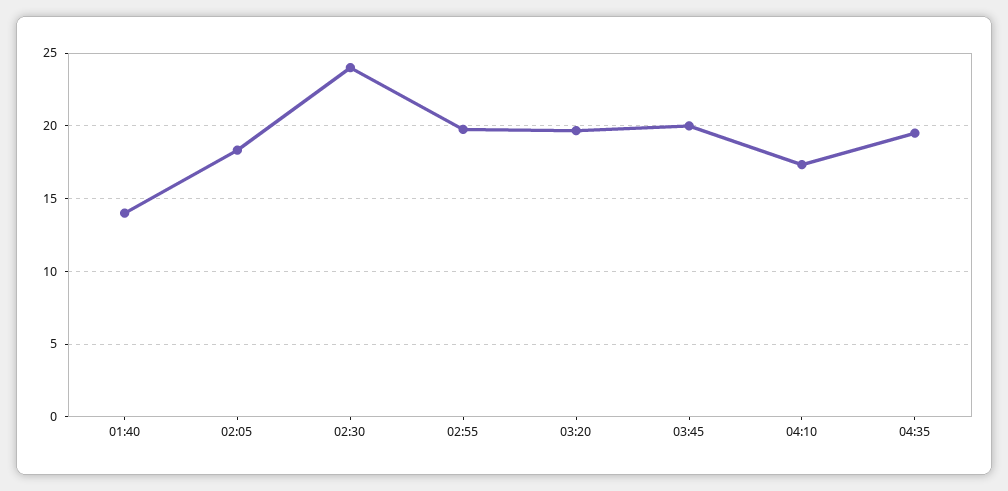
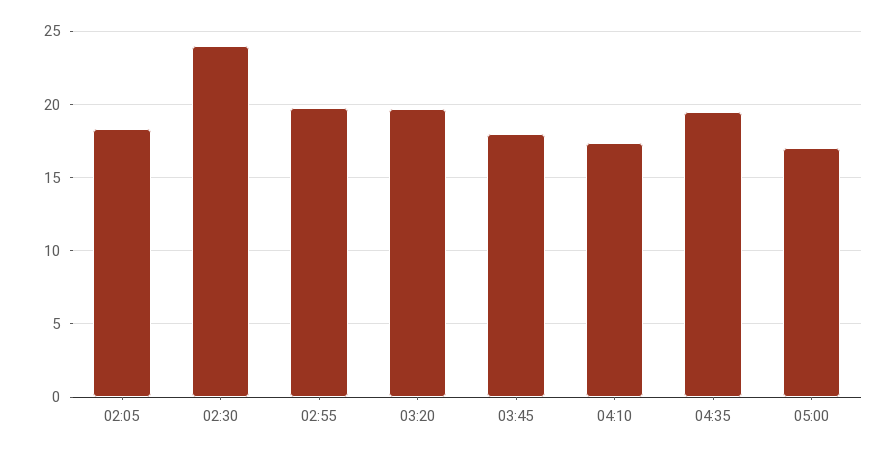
01:40: 14 -> none
03:45: 20 -> 18
05:00: none -> 17

